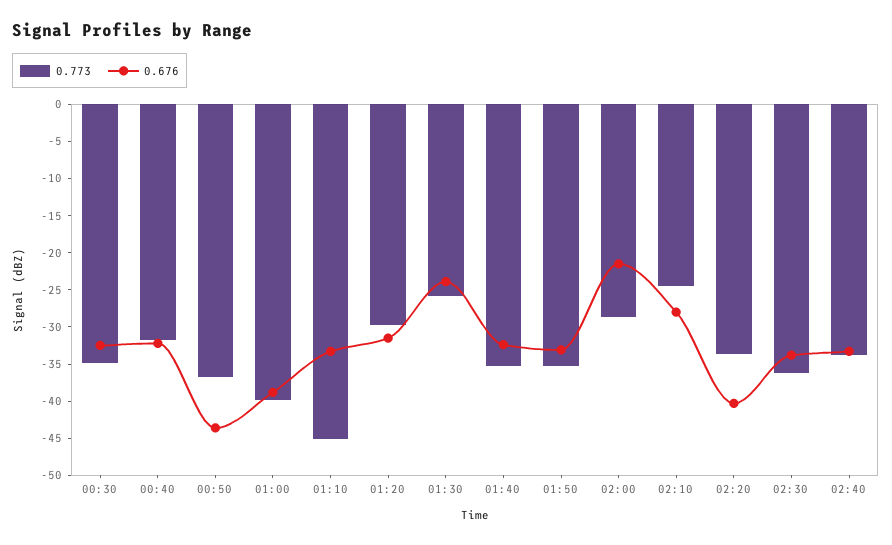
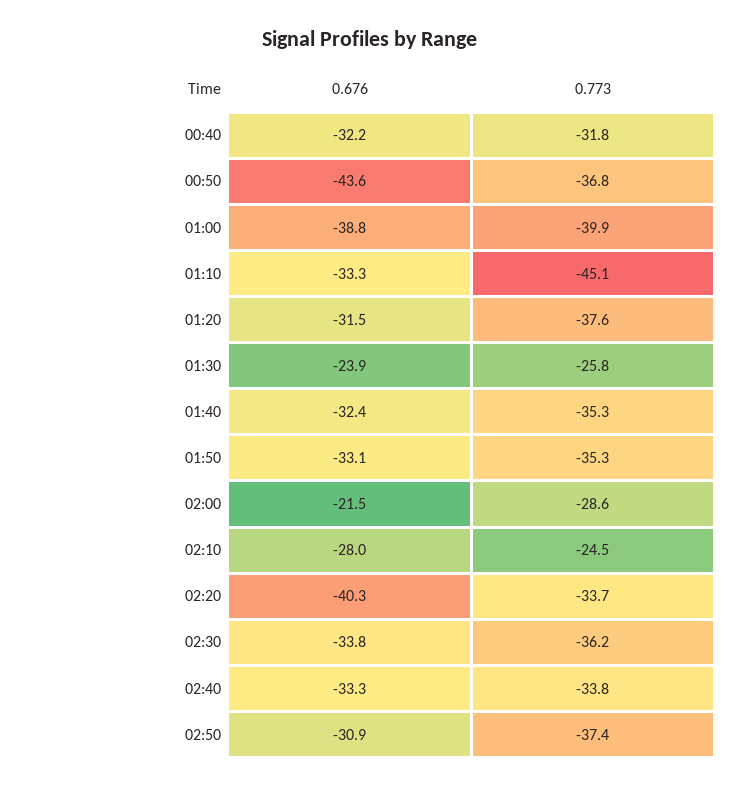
0.773, 00:30: -35 -> none
0.676, 00:30: -32.5 -> none
0.773, 01:20: -30 -> -37.6
0.676, 02:50: none -> -30.9
0.773, 02:50: none -> -37.4

